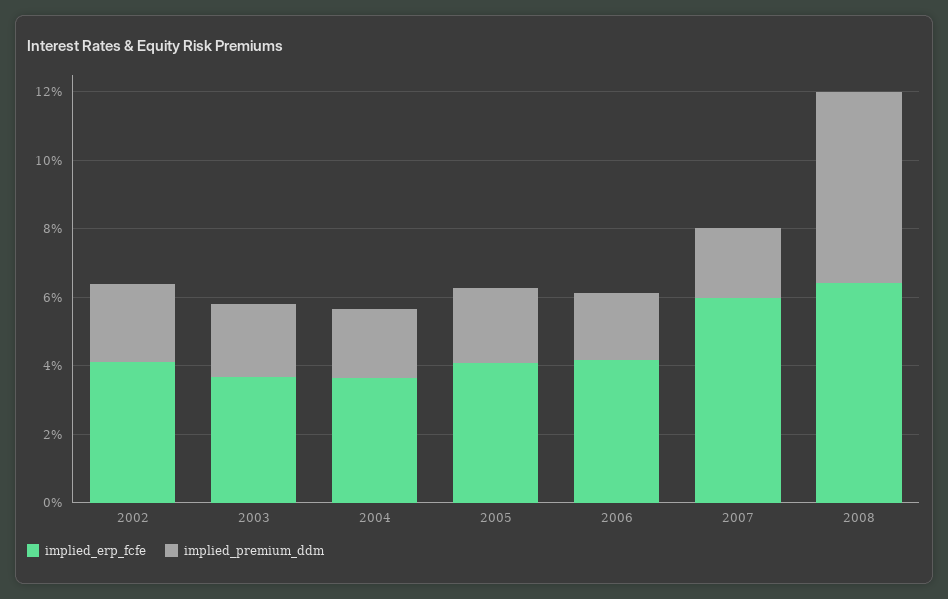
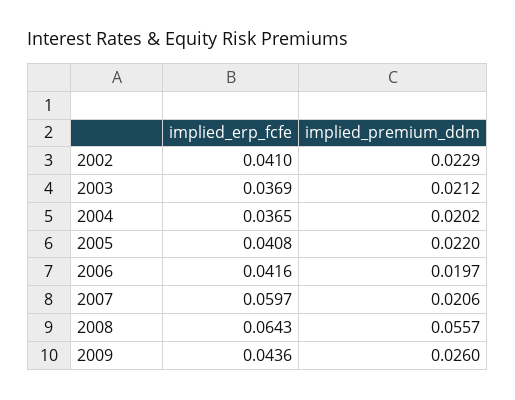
implied_erp_fcfe, 2009: none -> 0.0436
implied_premium_ddm, 2009: none -> 0.026

